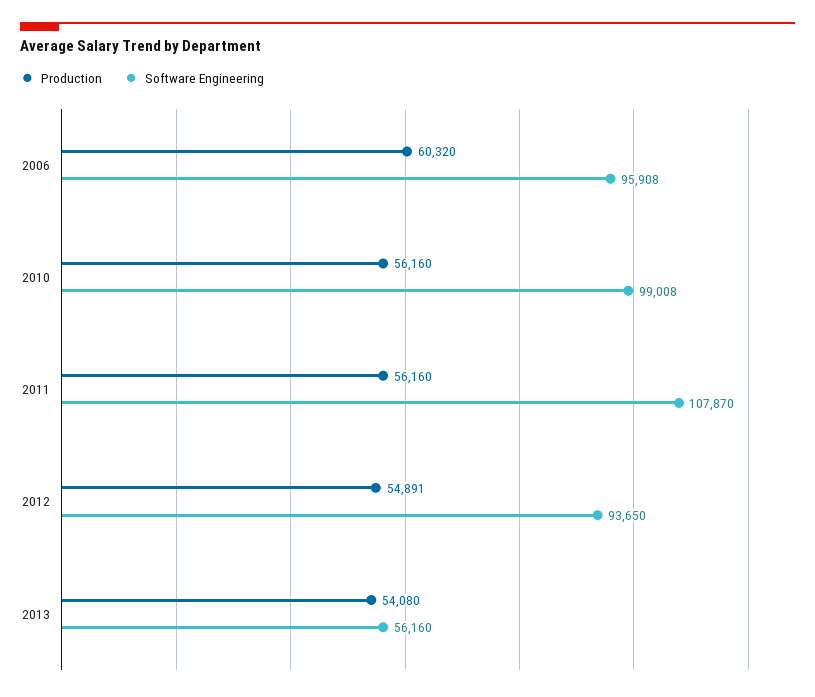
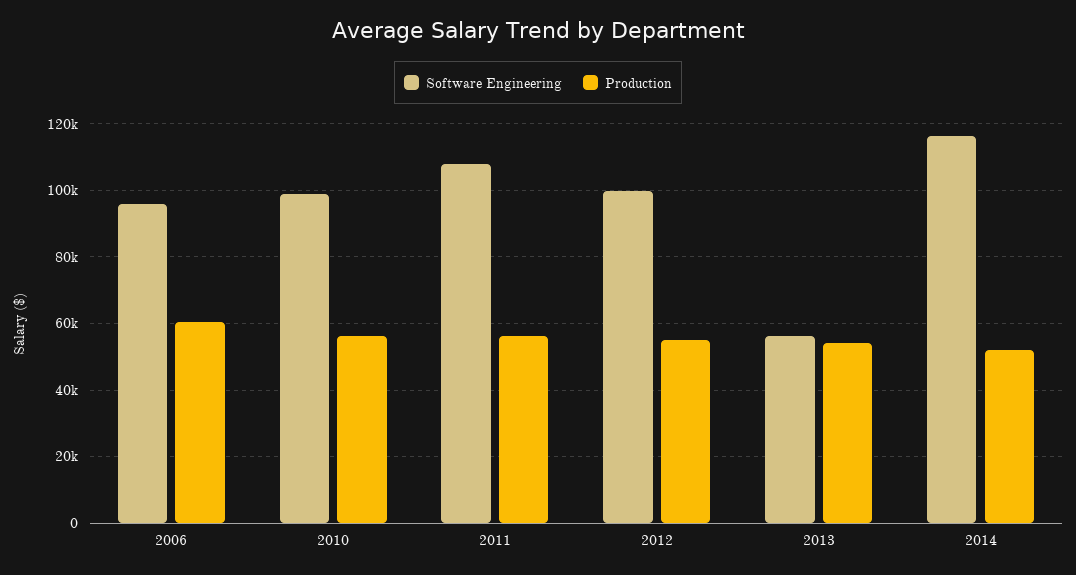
Software Engineering, 2012: 93650 -> 100000
Software Engineering, 2014: none -> 116000
Production, 2014: none -> 52000

